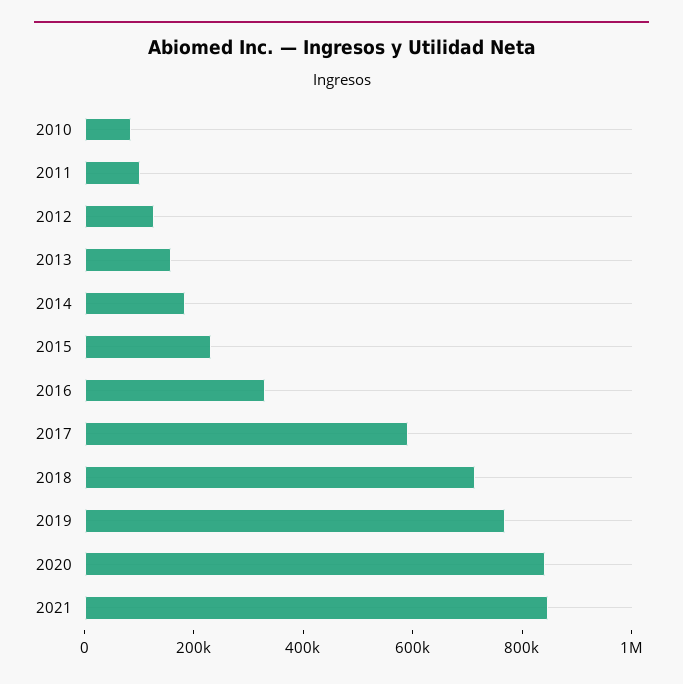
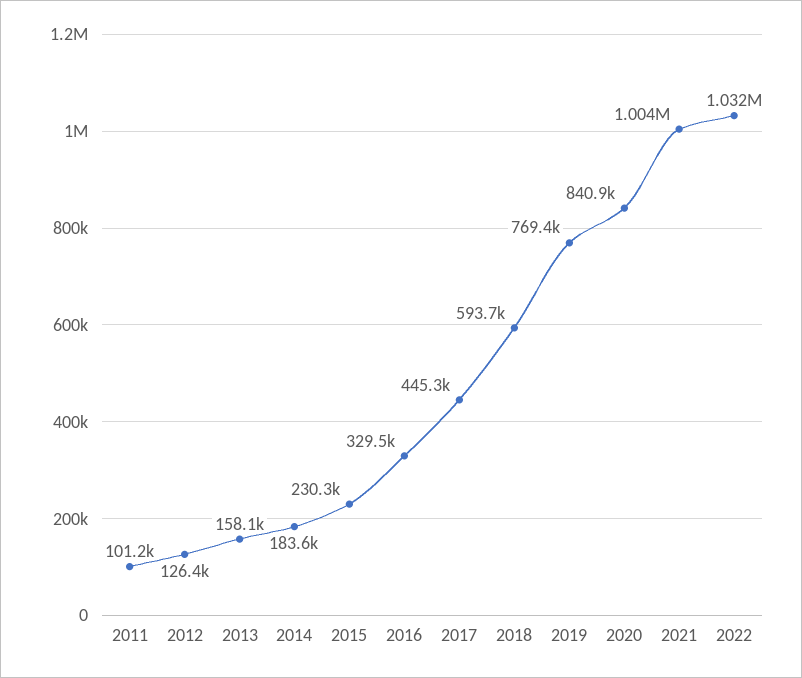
2010: 100000 -> none
2017: 600000 -> 445300
2018: 700000 -> 593700
2021: 850000 -> 1004000
2022: none -> 1032000

